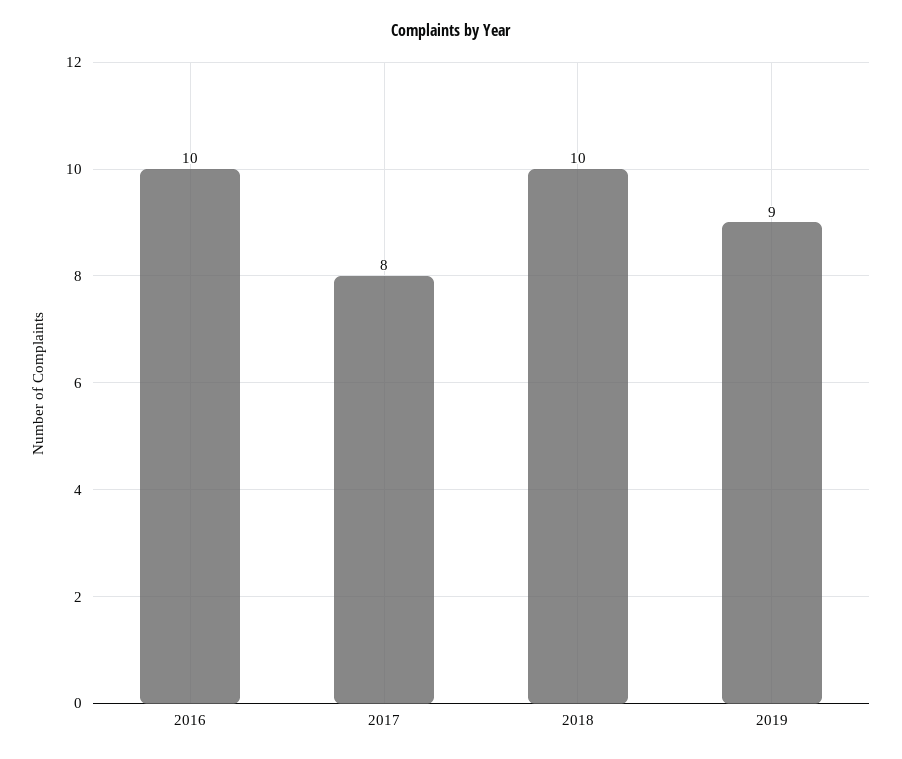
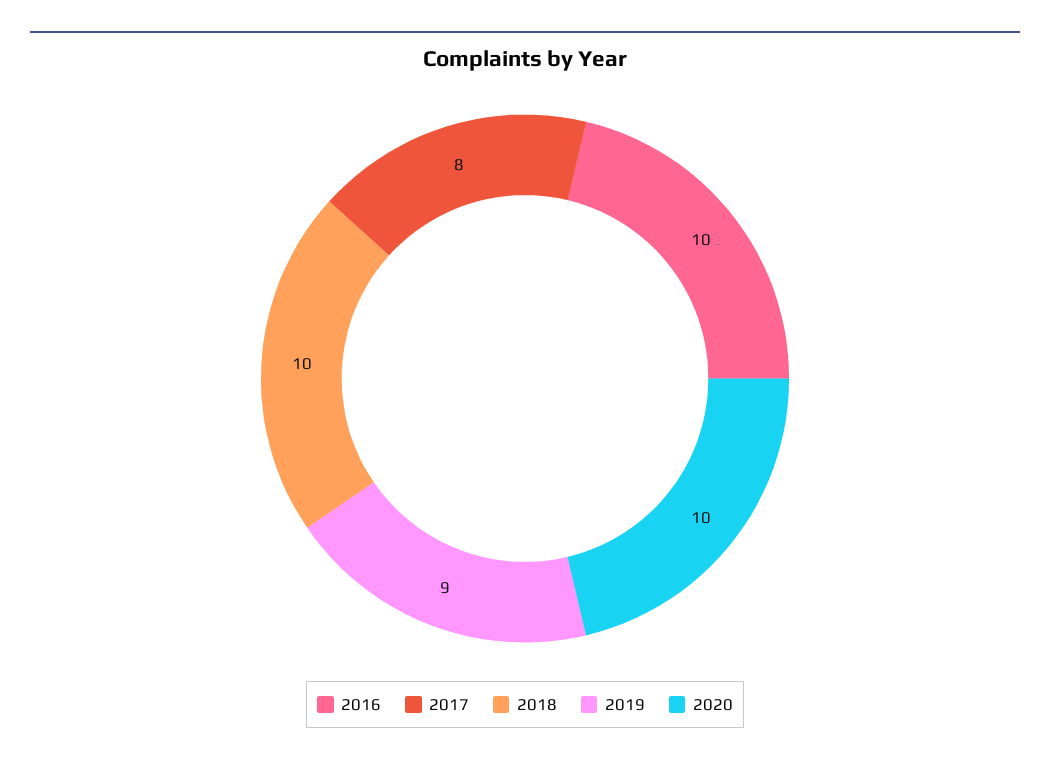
2020: none -> 10

